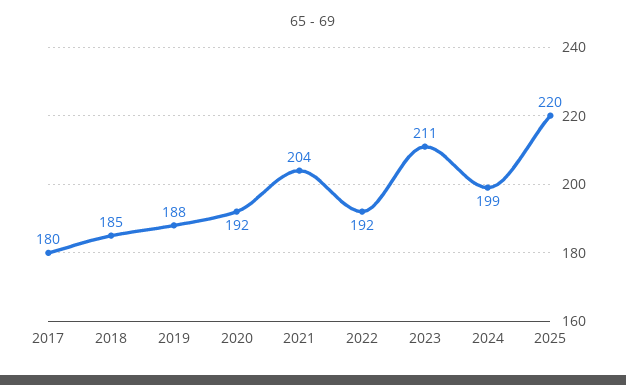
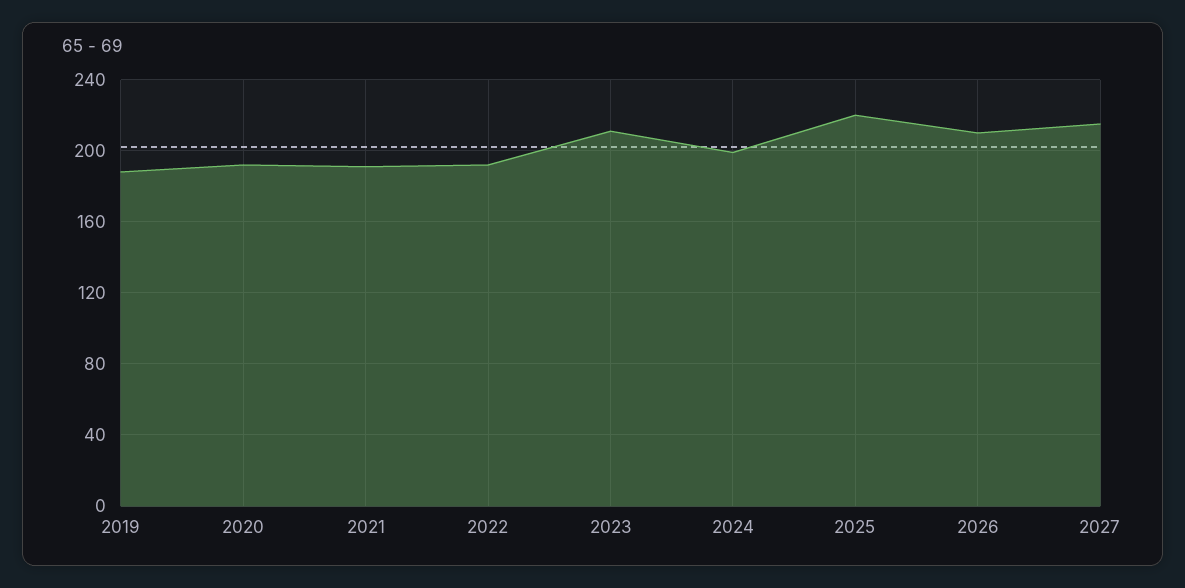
2017: 180 -> none
2018: 185 -> none
2021: 204 -> 190
2026: none -> 210
2027: none -> 215

